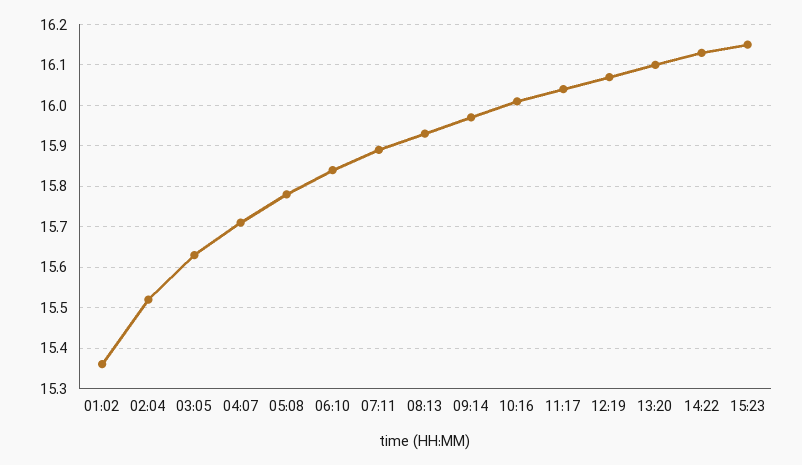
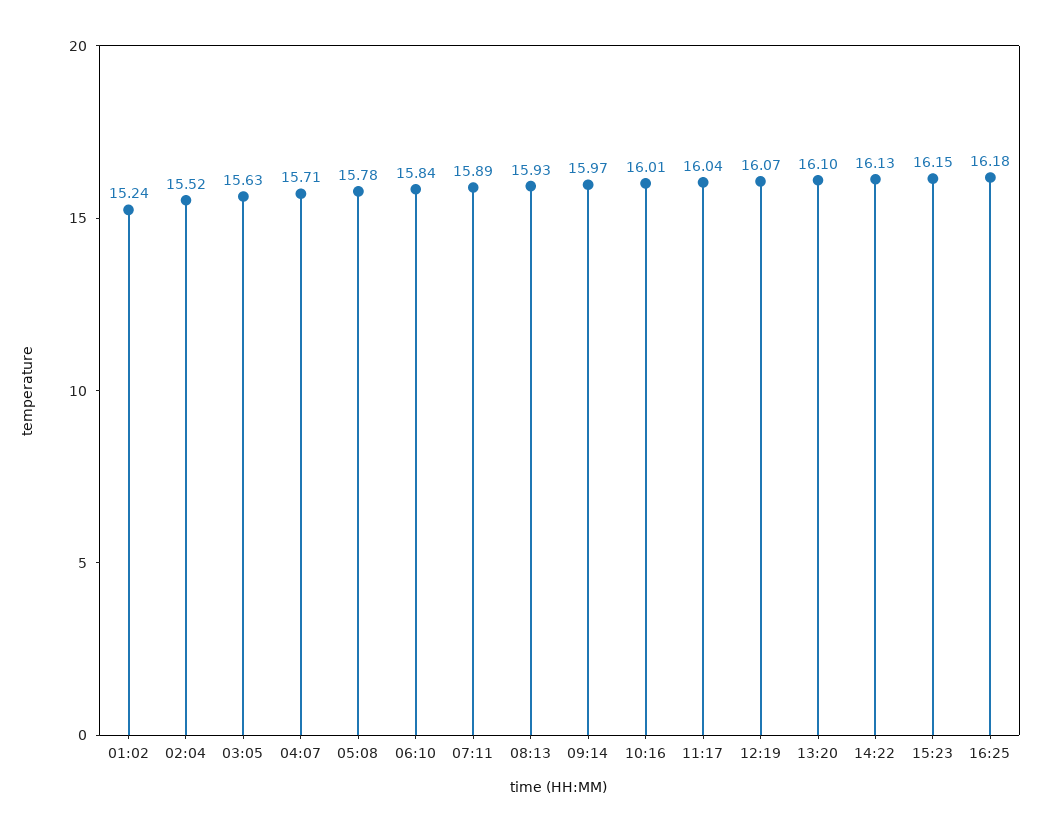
01:02: 15.35 -> 15.24
16:25: none -> 16.18

